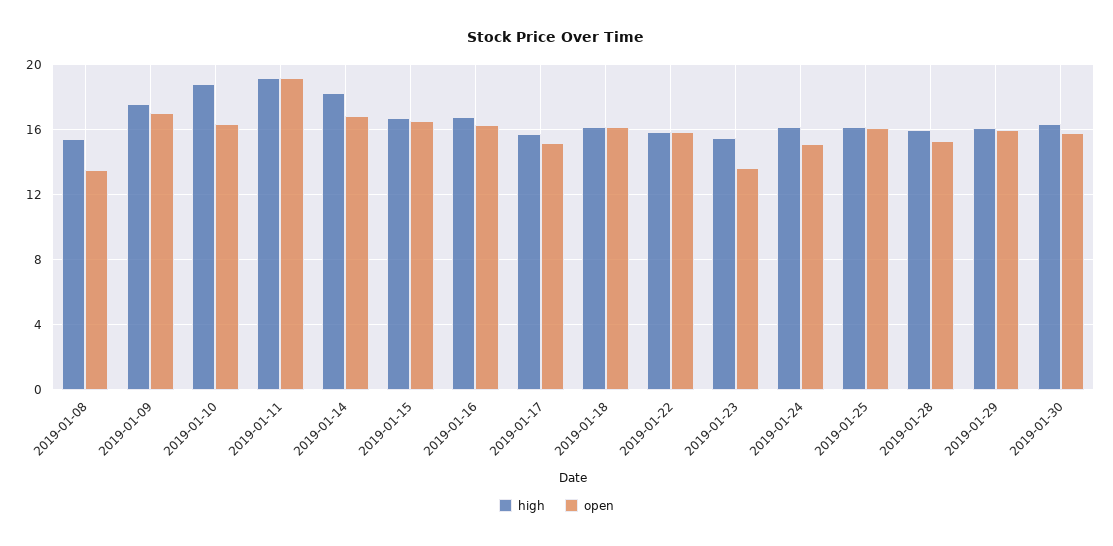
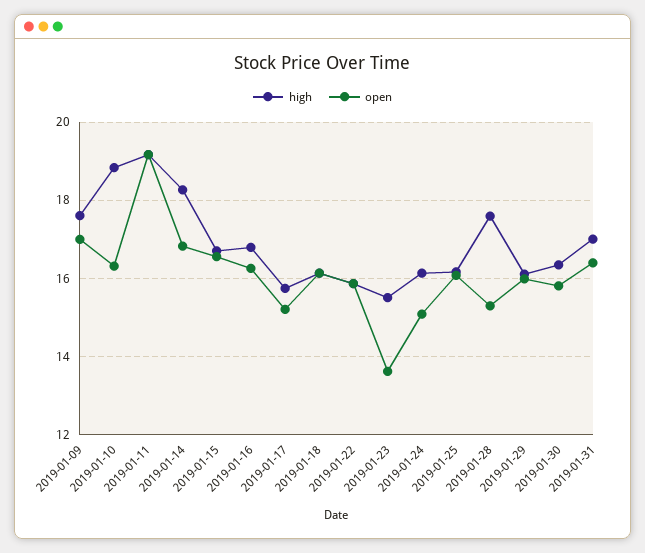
high, 2019-01-08: 15.5 -> none
open, 2019-01-08: 13.5 -> none
high, 2019-01-28: 16 -> 17.6
high, 2019-01-31: none -> 17
open, 2019-01-31: none -> 16.4

